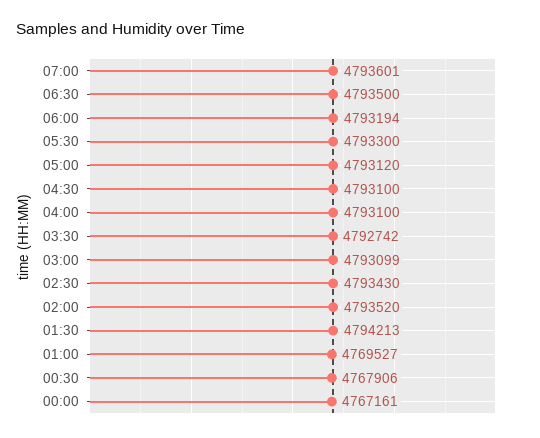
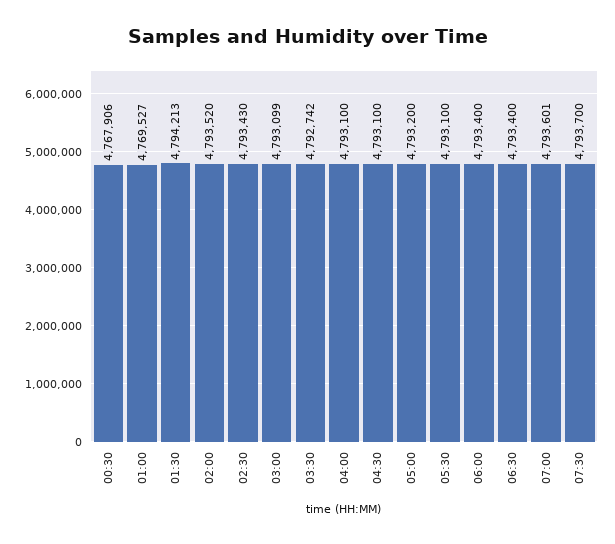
06:30: 4793500 -> 4793400
06:00: 4793194 -> 4793400
05:30: 4793300 -> 4793100
05:00: 4793120 -> 4793200
00:00: 4767161 -> none
07:30: none -> 4793700

